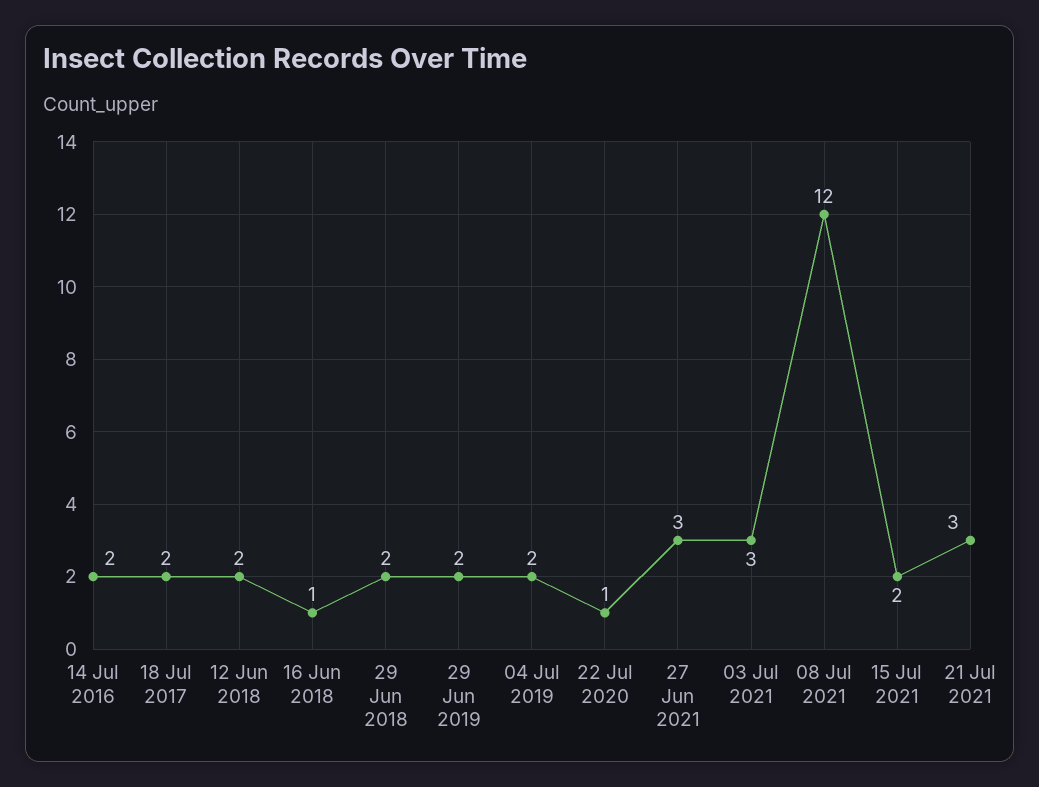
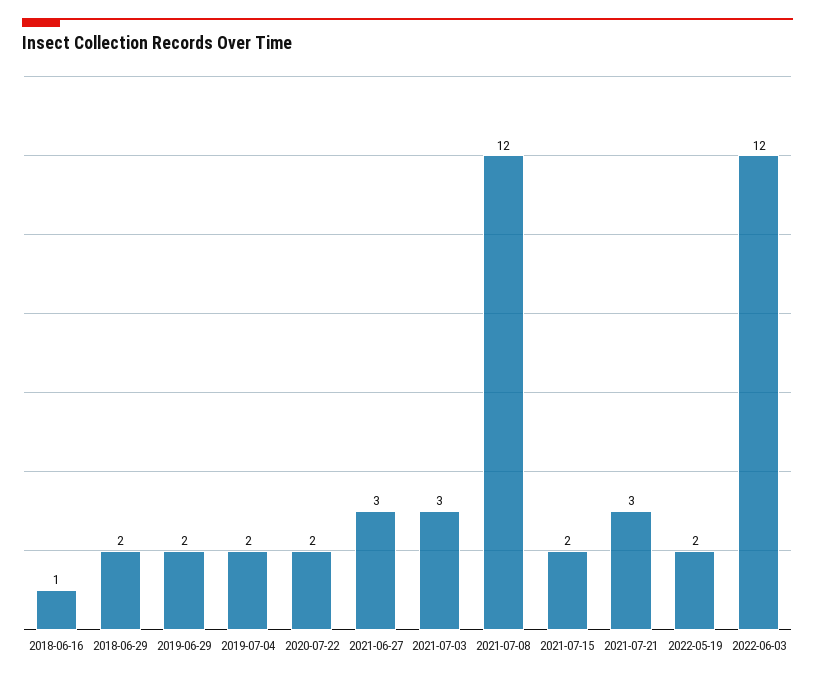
14 Jul 2016: 2 -> none
18 Jul 2017: 2 -> none
12 Jun 2018: 2 -> none
22 Jul 2020: 1 -> 2
2022-05-19: none -> 2
2022-06-03: none -> 12

